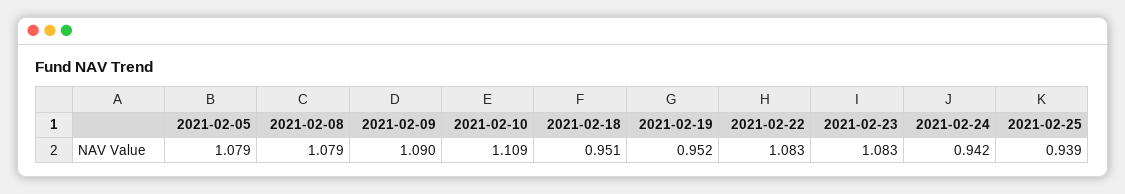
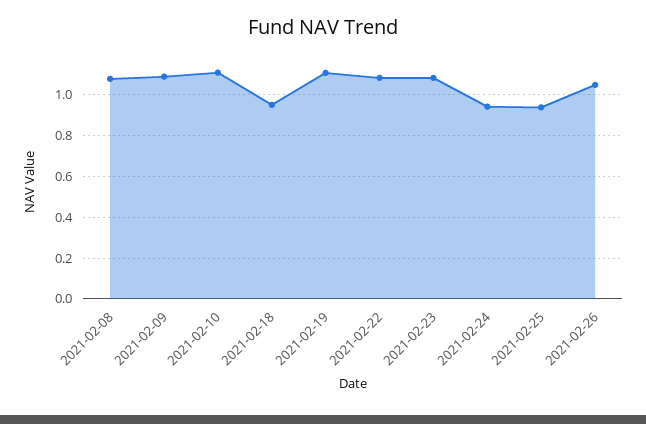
2021-02-05: 1.079 -> none
2021-02-19: 0.952 -> 1.1
2021-02-26: none -> 1.05

